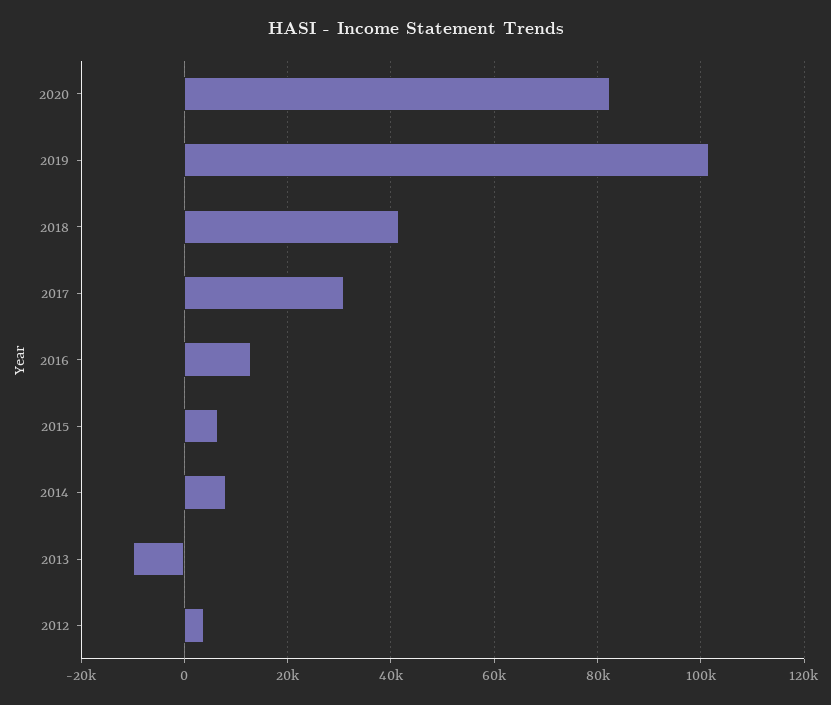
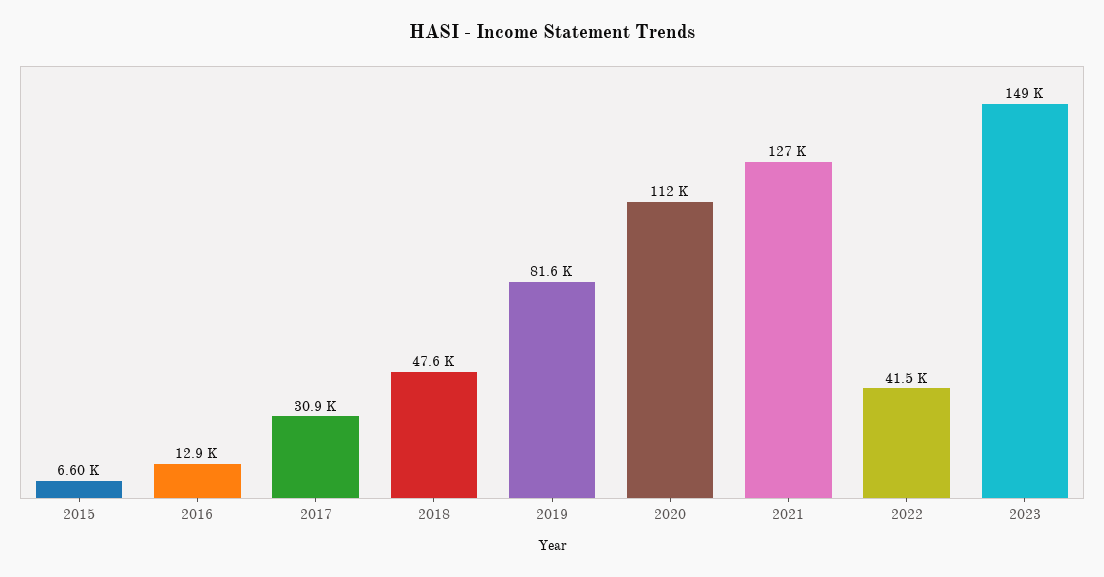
2020: 82000 -> 112000
2019: 102000 -> 81600
2018: 42000 -> 47600
2014: 8000 -> none
2013: -10000 -> none
2012: 4000 -> none
2021: none -> 127000
2022: none -> 41500
2023: none -> 149000

